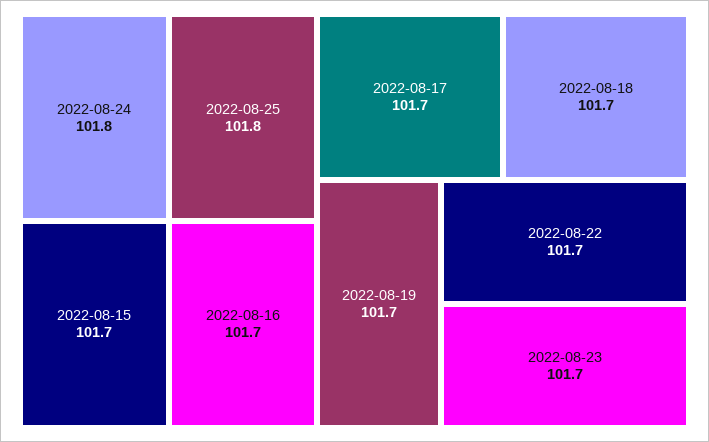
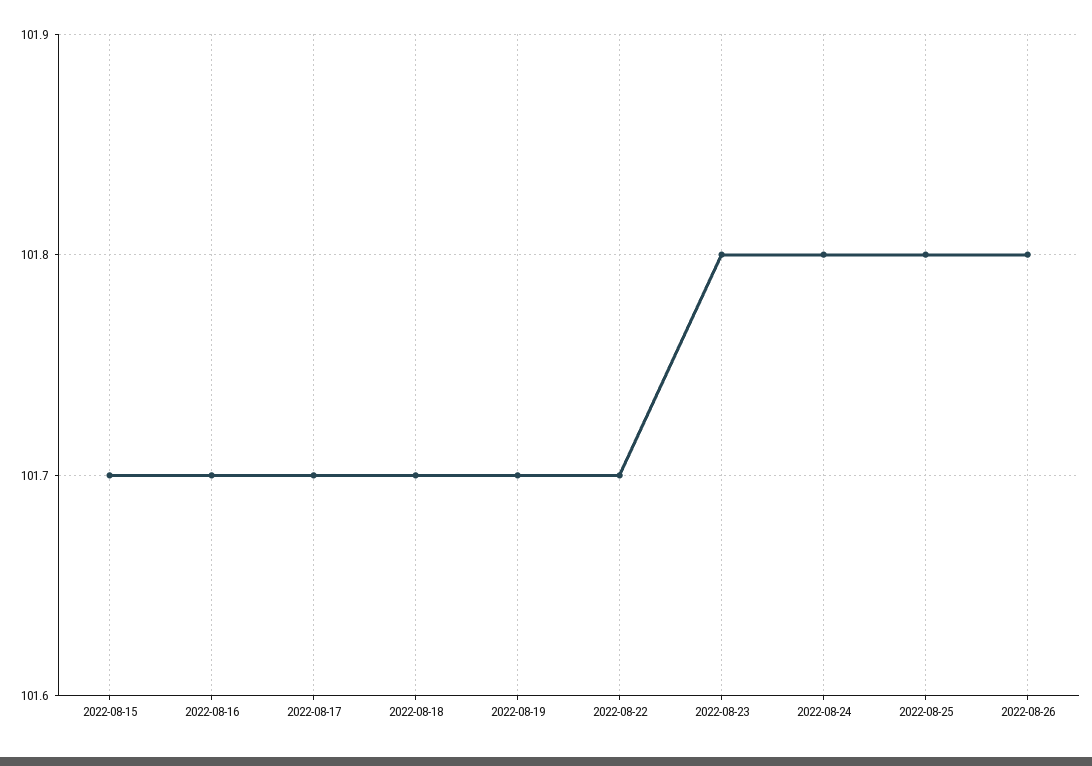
2022-08-23: 101.7 -> 101.8
2022-08-26: none -> 101.8

